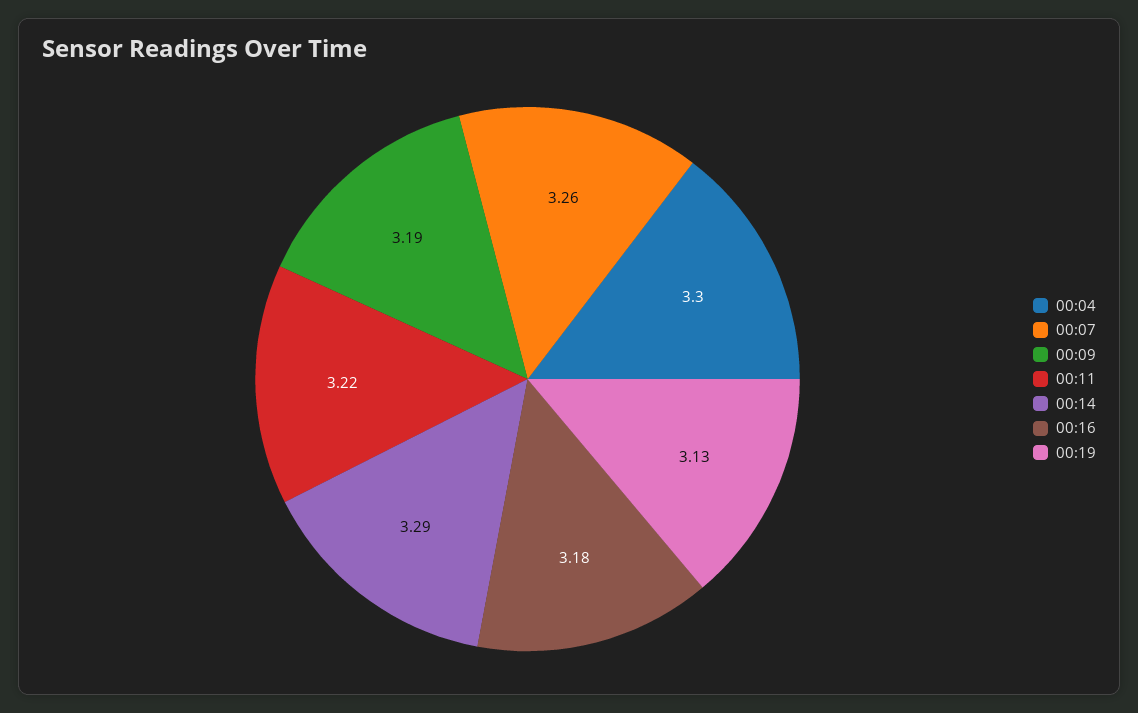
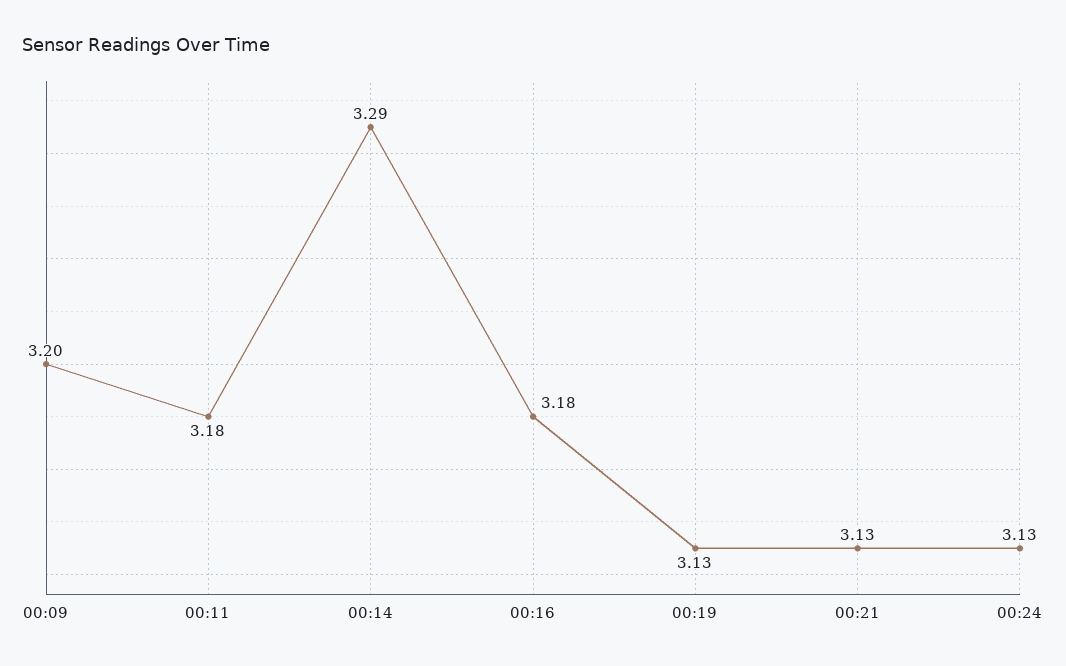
00:04: 3.3 -> none
00:07: 3.26 -> none
00:09: 3.19 -> 3.2
00:11: 3.22 -> 3.18
00:21: none -> 3.13
00:24: none -> 3.13

